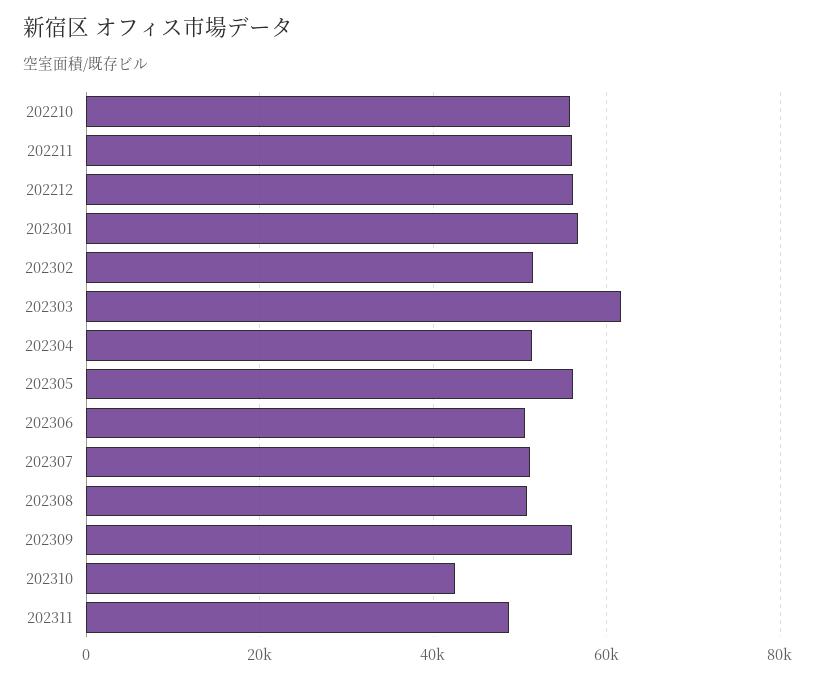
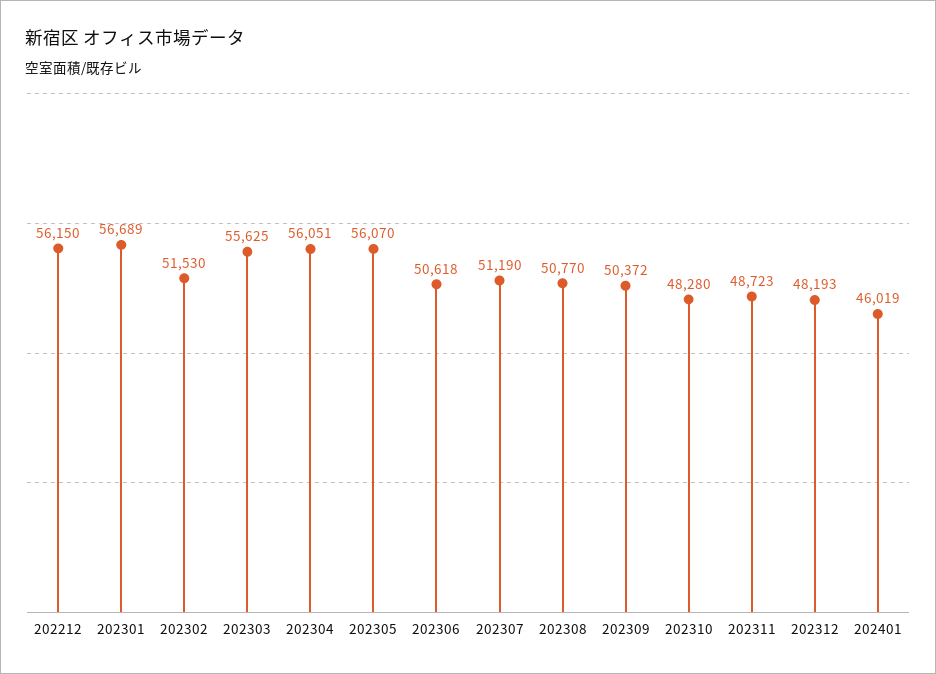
202210: 56000 -> none
202211: 56000 -> none
202303: 62000 -> 55625
202304: 52000 -> 56051
202309: 56000 -> 50372
202310: 42000 -> 48280
202312: none -> 48193
202401: none -> 46019

